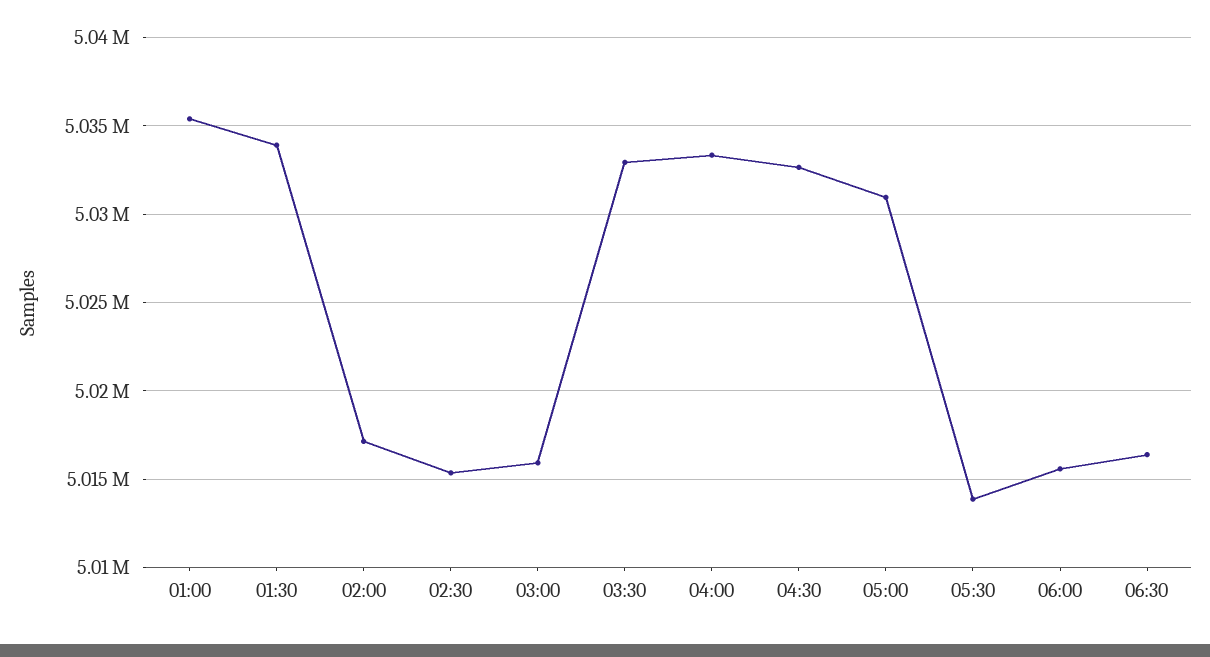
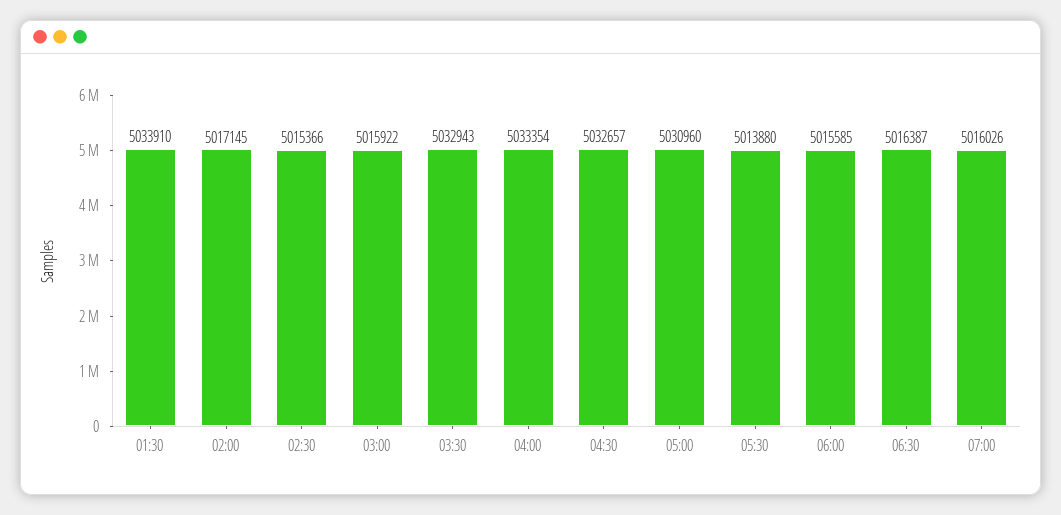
01:00: 5035500 -> none
07:00: none -> 5016026

